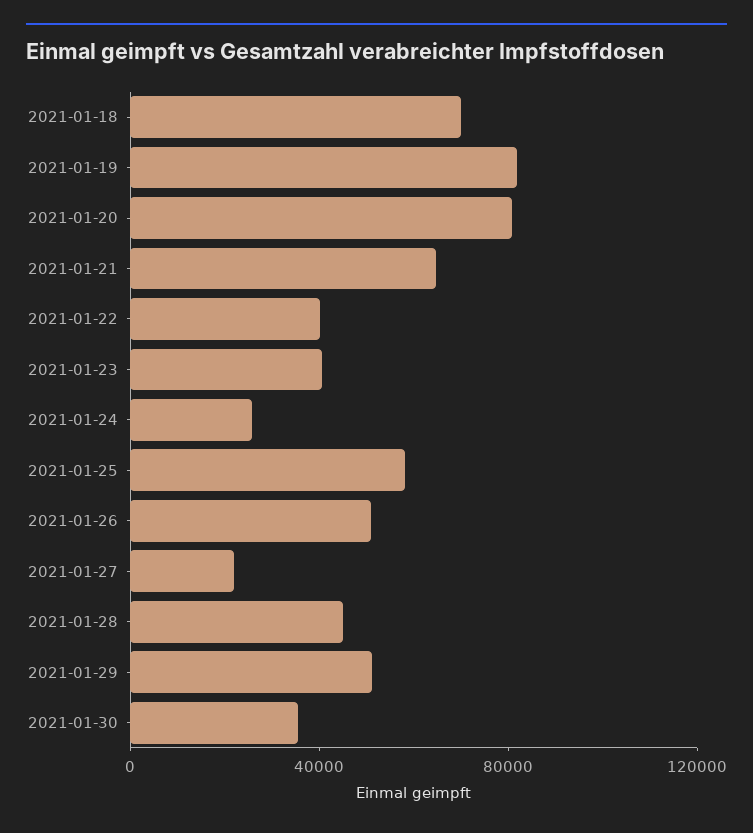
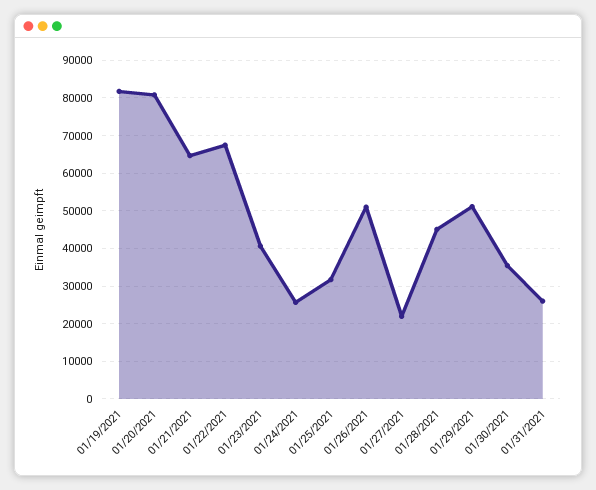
2021-01-18: 70000 -> none
2021-01-22: 40000 -> 68000
2021-01-25: 60000 -> 32000
01/31/2021: none -> 26000

